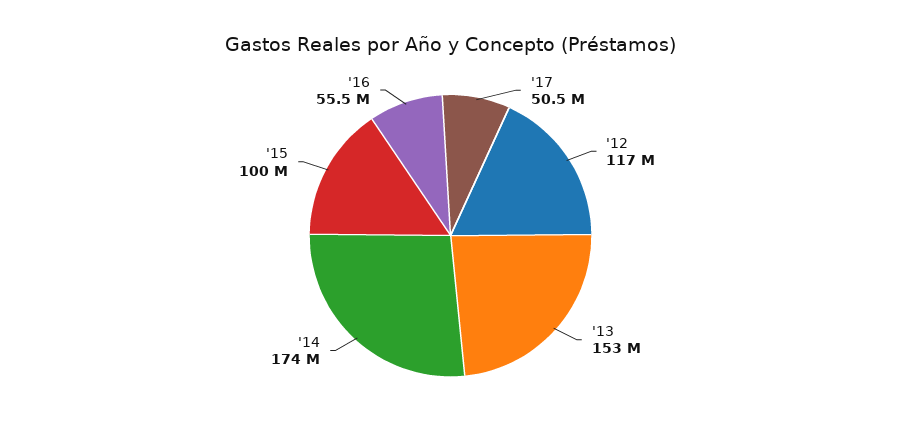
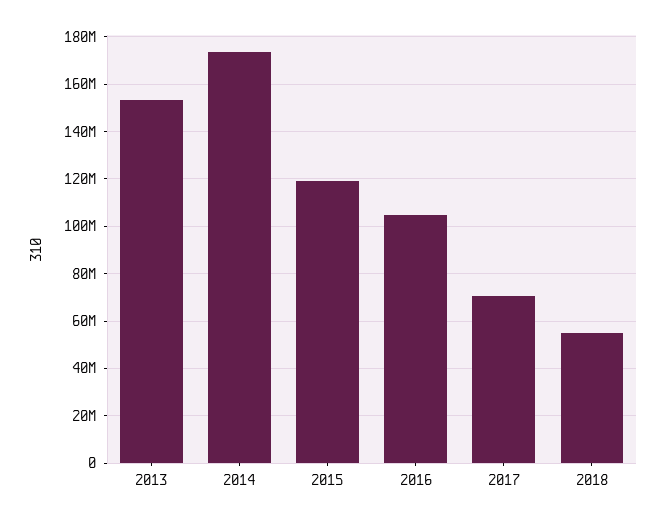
'17: 50500000 -> 70000000
'12: 117000000 -> none
'15: 100000000 -> 120000000
'16: 55500000 -> 105000000
2018: none -> 55000000

